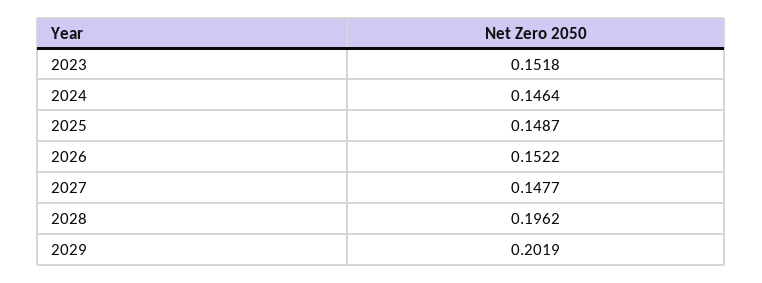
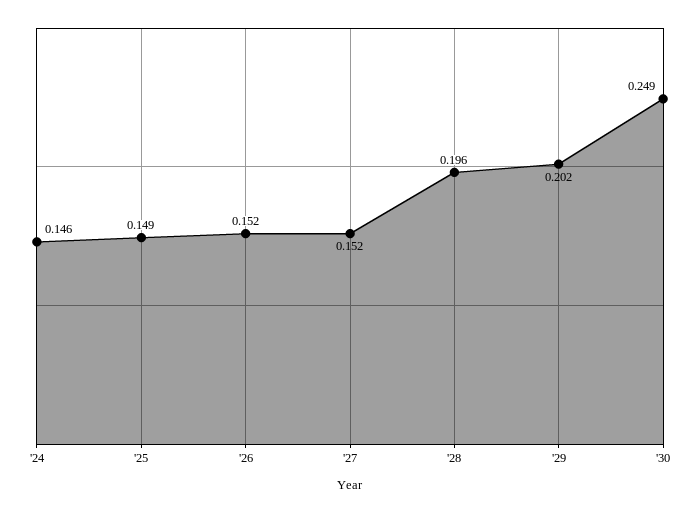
2023: 0.1518 -> none
2027: 0.1477 -> 0.152
'30: none -> 0.249

